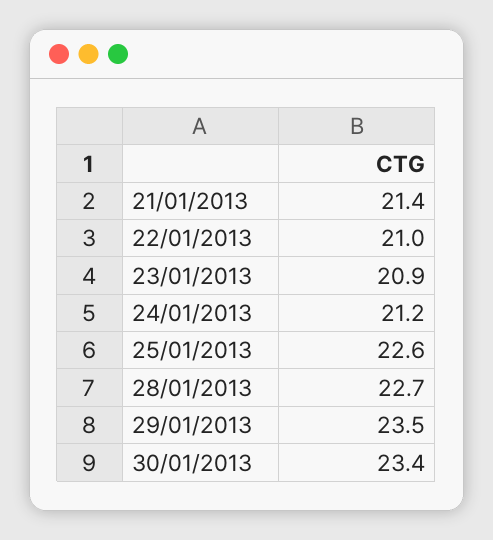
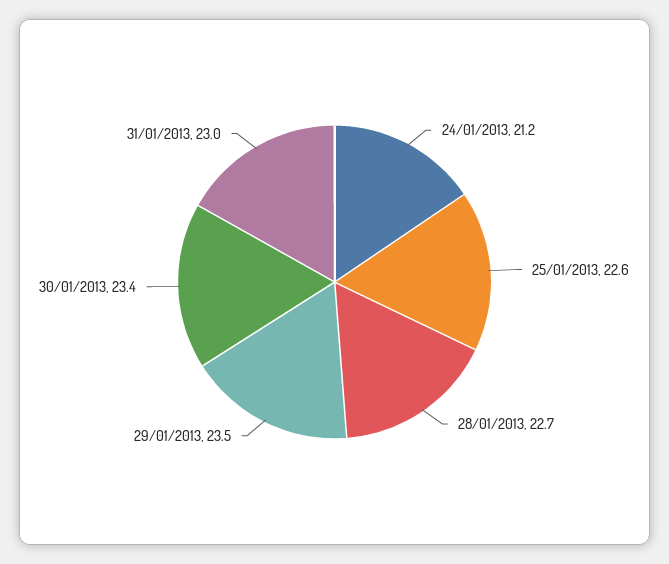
21/01/2013: 21.4 -> none
22/01/2013: 21 -> none
23/01/2013: 20.9 -> none
31/01/2013: none -> 23

